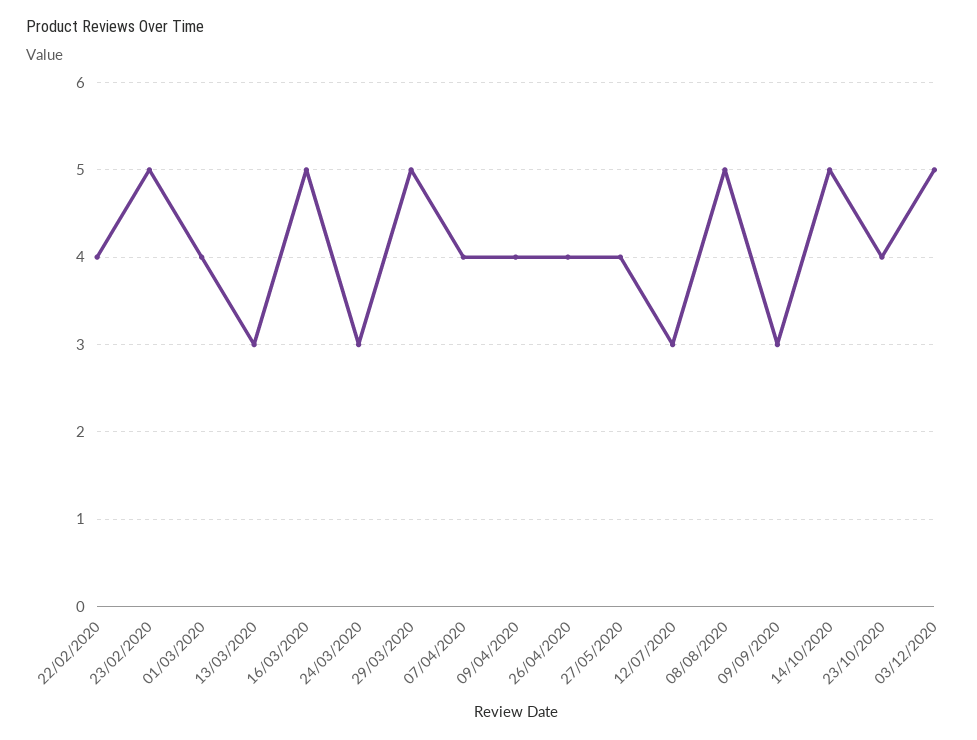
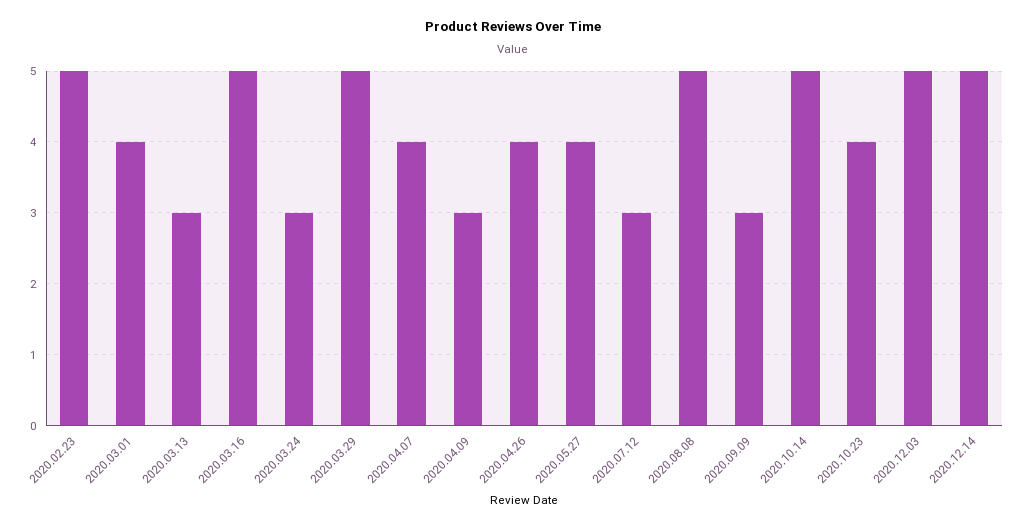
22/02/2020: 4 -> none
09/04/2020: 4 -> 3
2020.12.14: none -> 5

